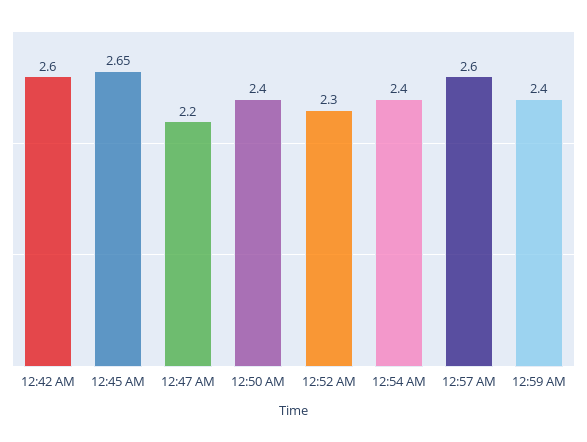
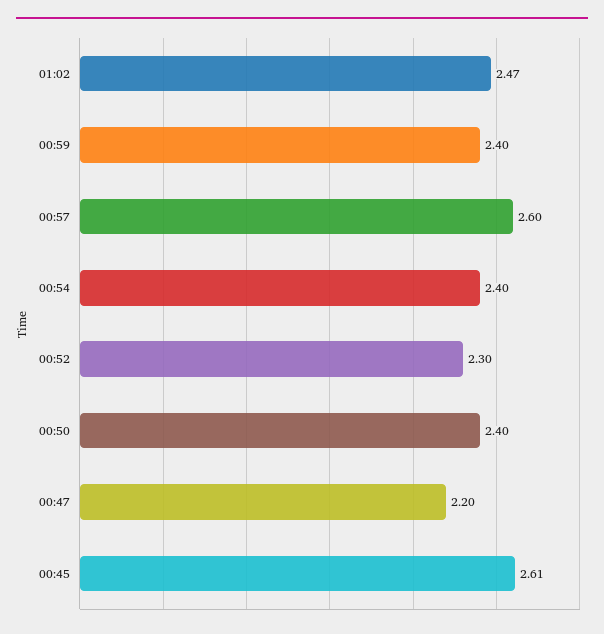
12:42 AM: 2.6 -> none
12:45 AM: 2.65 -> 2.61
01:02: none -> 2.47

